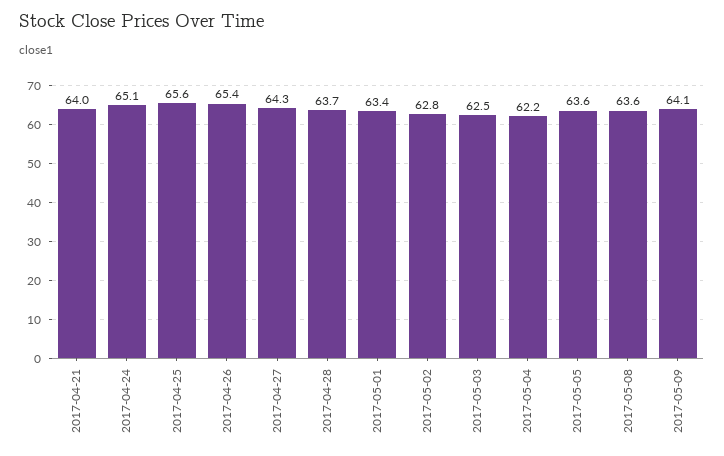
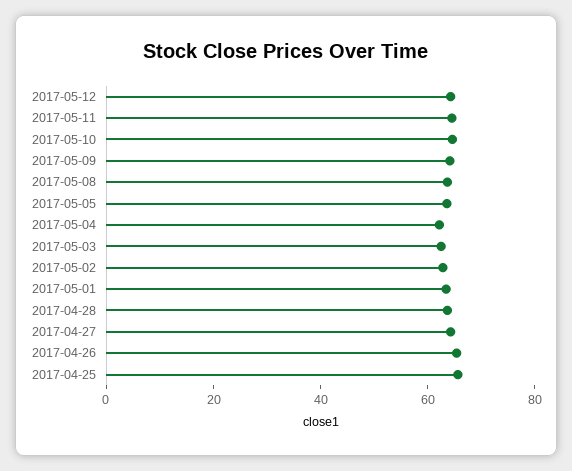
2017-04-21: 64 -> none
2017-04-24: 65.1 -> none
2017-05-12: none -> 65
2017-05-11: none -> 65
2017-05-10: none -> 65

